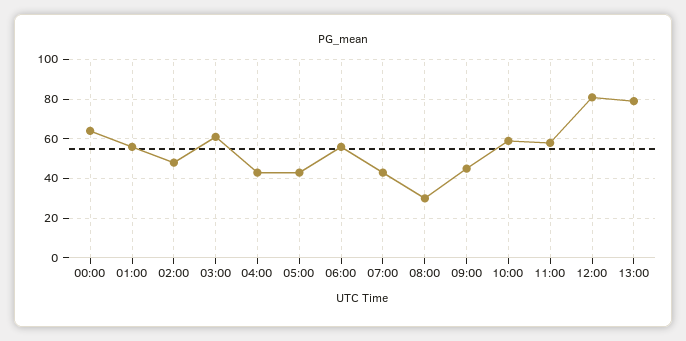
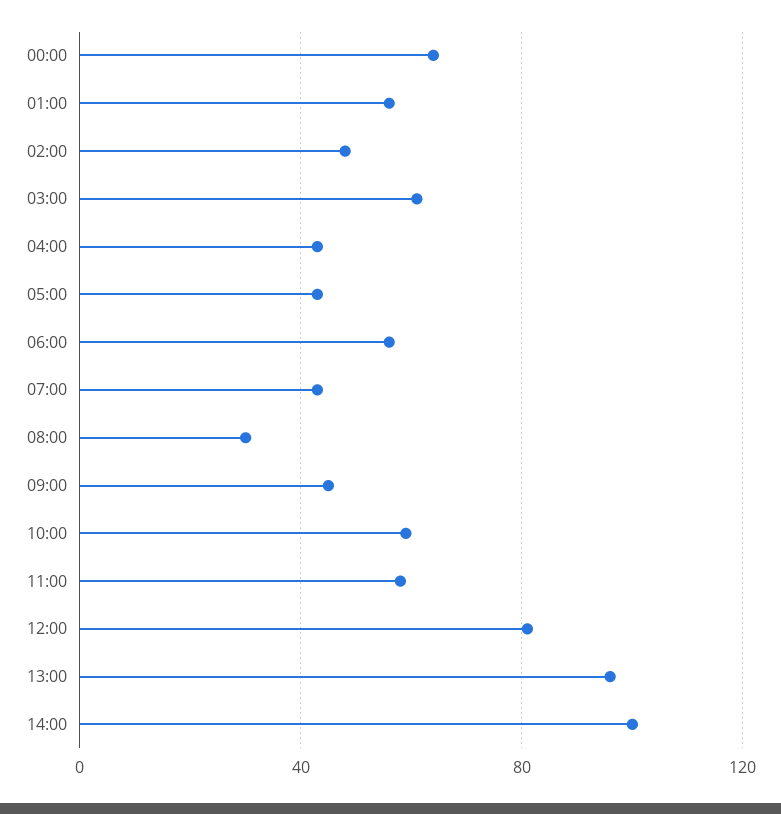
13:00: 80 -> 95
14:00: none -> 100

